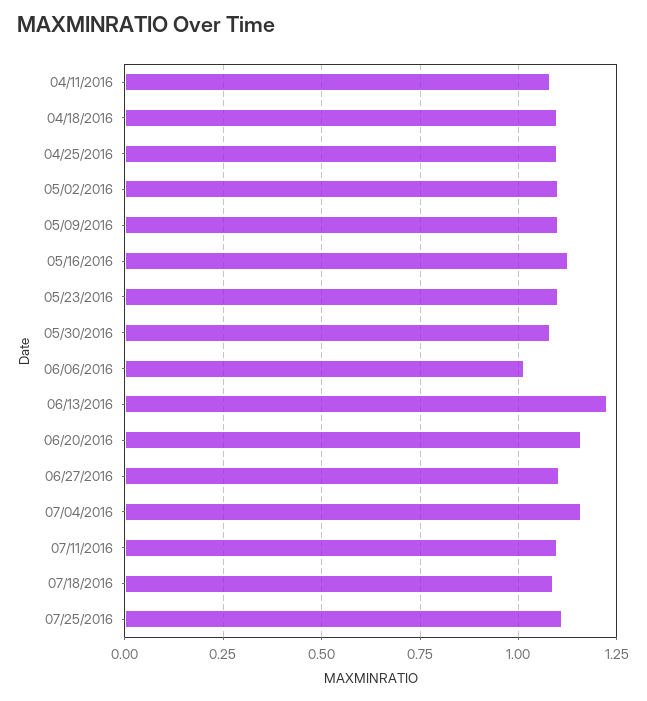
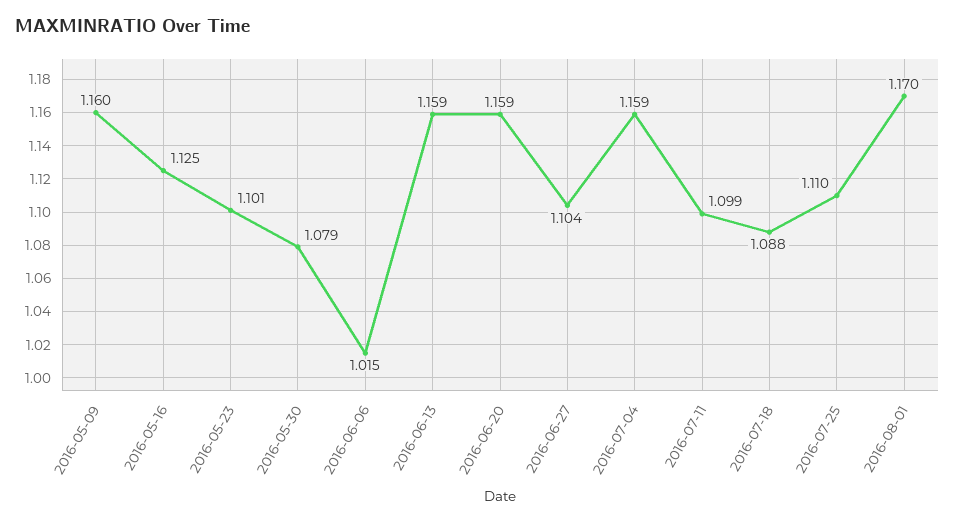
04/11/2016: 1.075 -> none
04/18/2016: 1.1 -> none
04/25/2016: 1.1 -> none
05/02/2016: 1.1 -> none
05/09/2016: 1.1 -> 1.16
06/13/2016: 1.225 -> 1.159
2016-08-01: none -> 1.17

